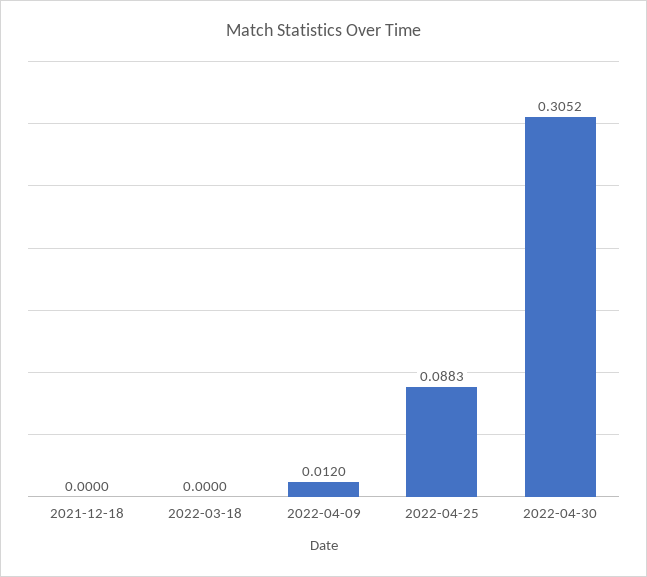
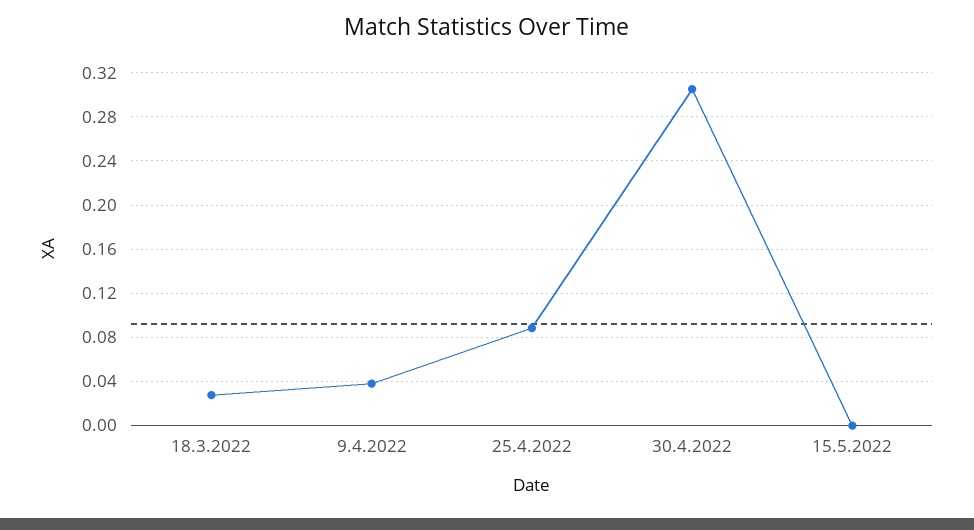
2021-12-18: 0 -> none
2022-03-18: 0 -> 0.03
2022-04-09: 0.012 -> 0.04
15.5.2022: none -> 0

